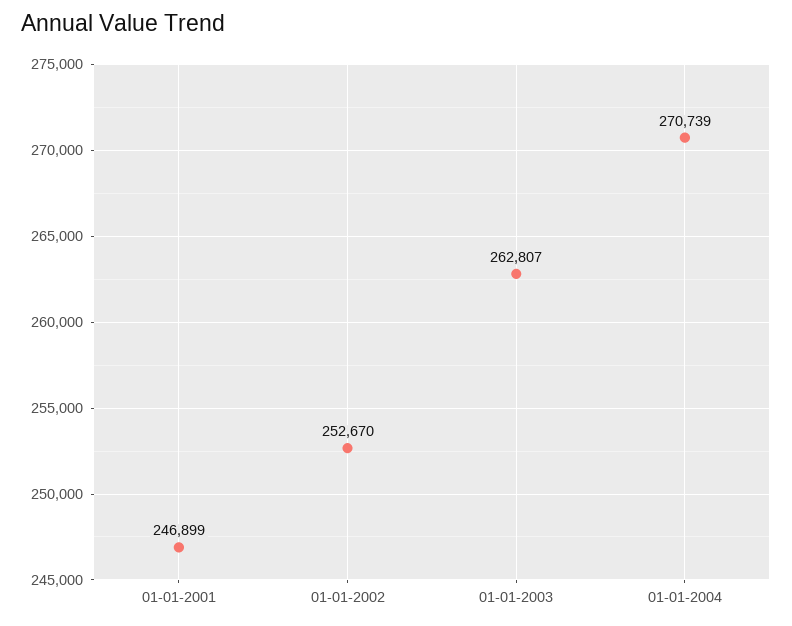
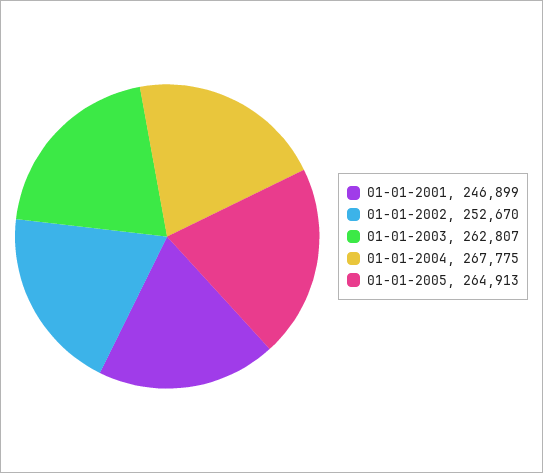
01-01-2004: 270739 -> 267775
01-01-2005: none -> 264913

